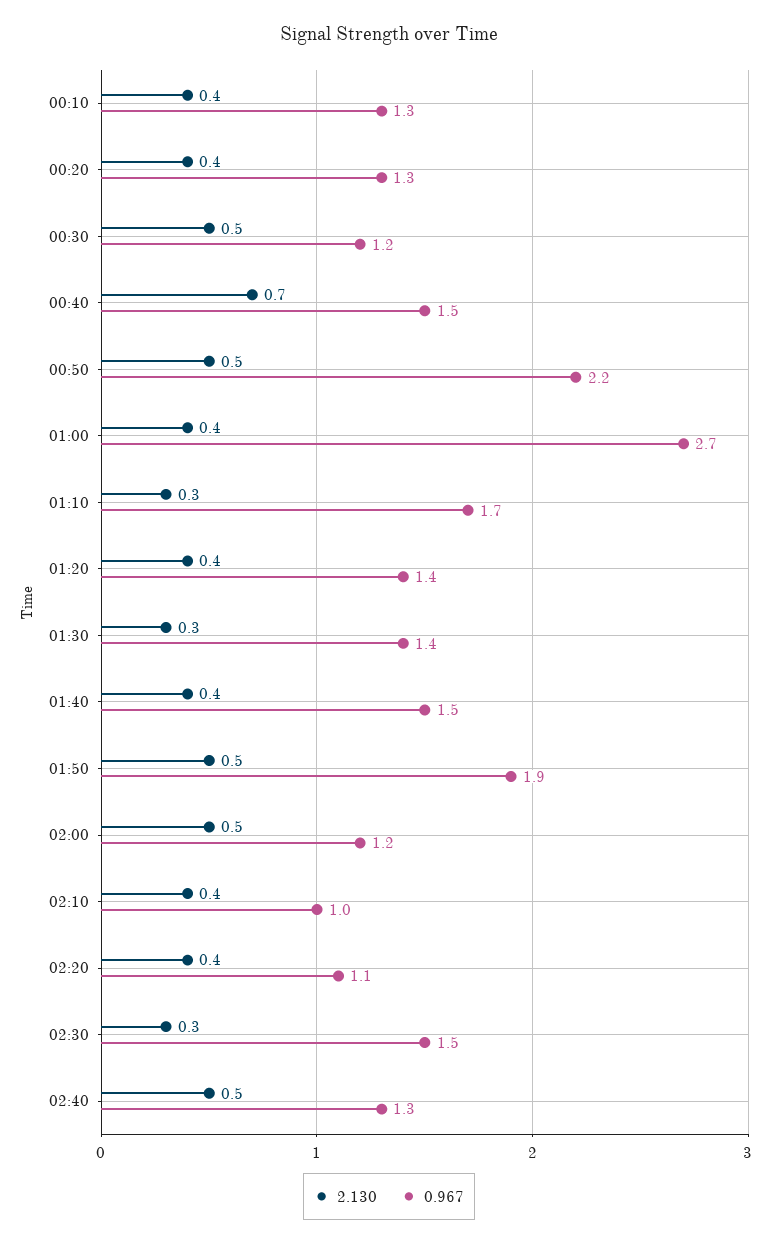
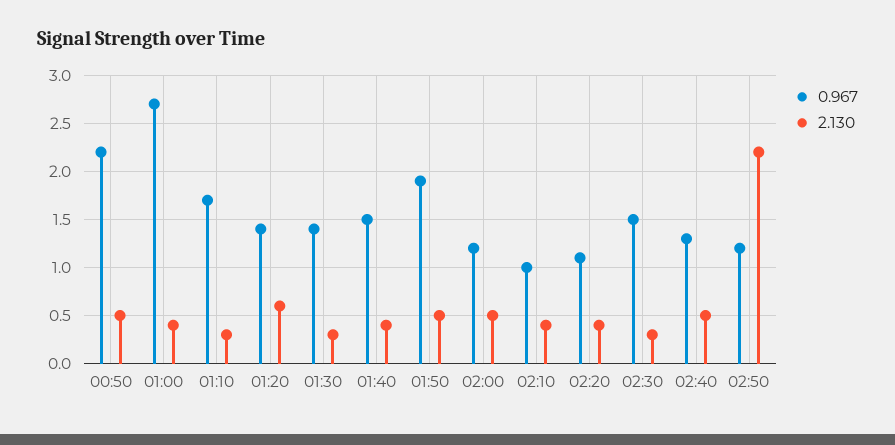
2.130, 00:10: 0.4 -> none
0.967, 00:10: 1.3 -> none
2.130, 00:20: 0.4 -> none
0.967, 00:20: 1.3 -> none
2.130, 00:30: 0.5 -> none
0.967, 00:30: 1.2 -> none
2.130, 00:40: 0.7 -> none
0.967, 00:40: 1.5 -> none
2.130, 01:20: 0.4 -> 0.6
0.967, 02:50: none -> 1.2
2.130, 02:50: none -> 2.2

